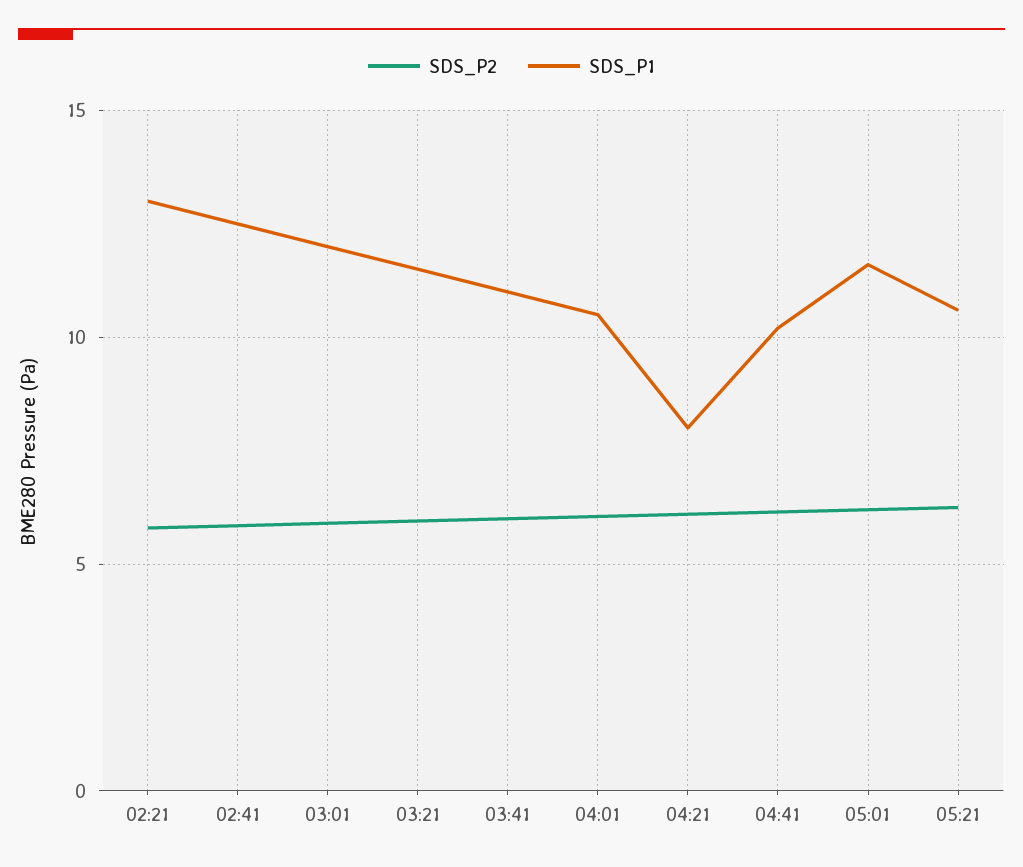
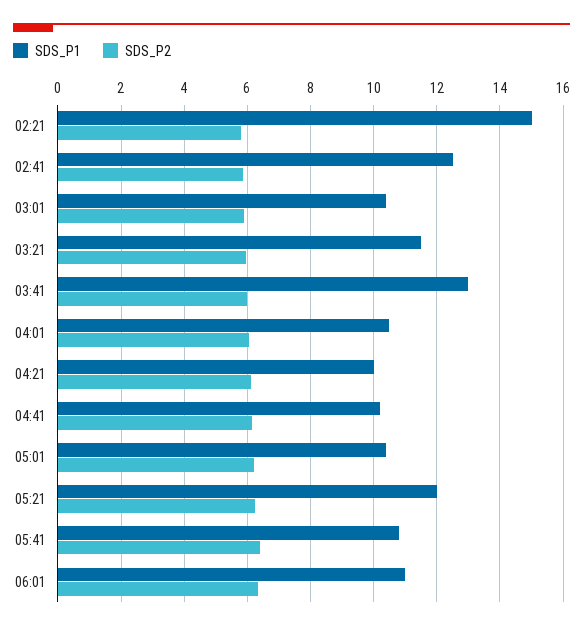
SDS_P1, 02:21: 13 -> 15
SDS_P1, 03:01: 12 -> 10.4
SDS_P1, 03:41: 11 -> 13
SDS_P1, 04:21: 8 -> 10
SDS_P1, 05:01: 11.5 -> 10.4
SDS_P1, 05:21: 10.5 -> 12
SDS_P1, 05:41: none -> 10.8
SDS_P2, 05:41: none -> 6.4
SDS_P1, 06:01: none -> 11
SDS_P2, 06:01: none -> 6.4

